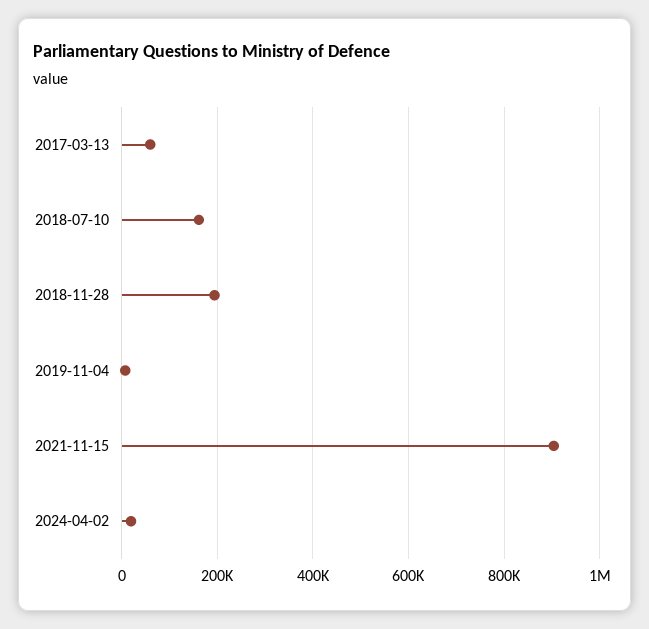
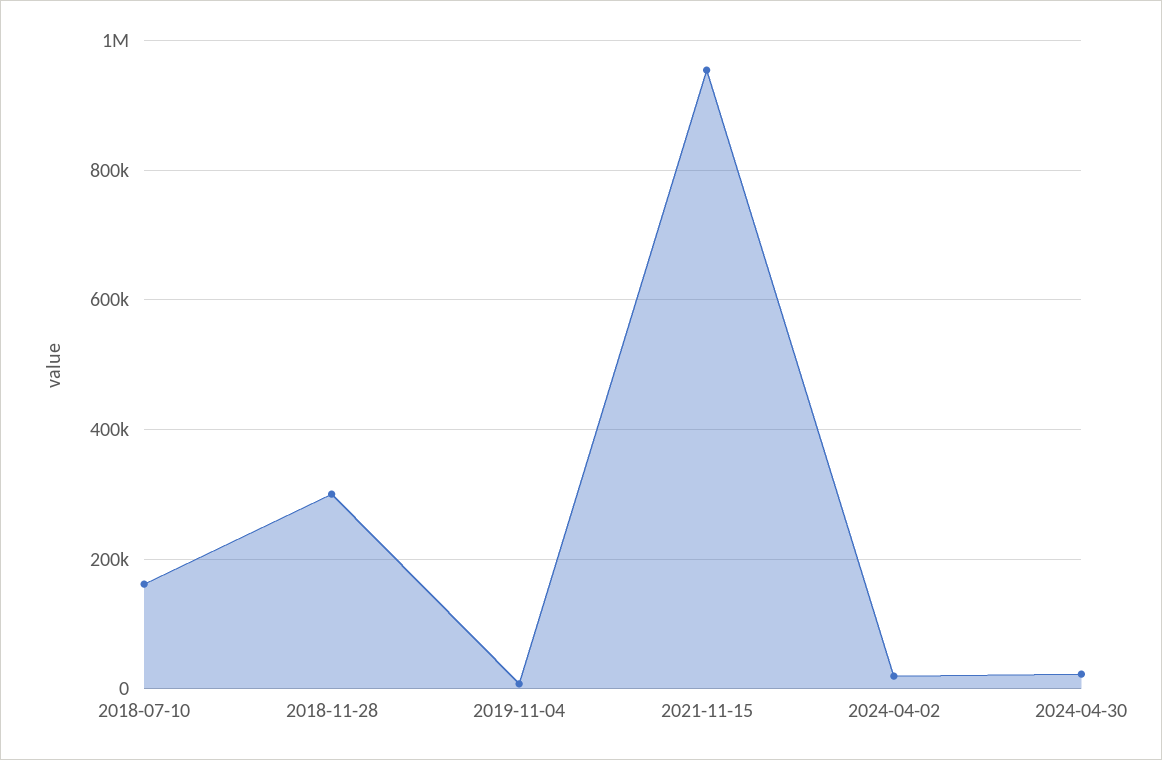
2017-03-13: 60000 -> none
2018-11-28: 200000 -> 300000
2021-11-15: 900000 -> 960000
2024-04-30: none -> 20000

